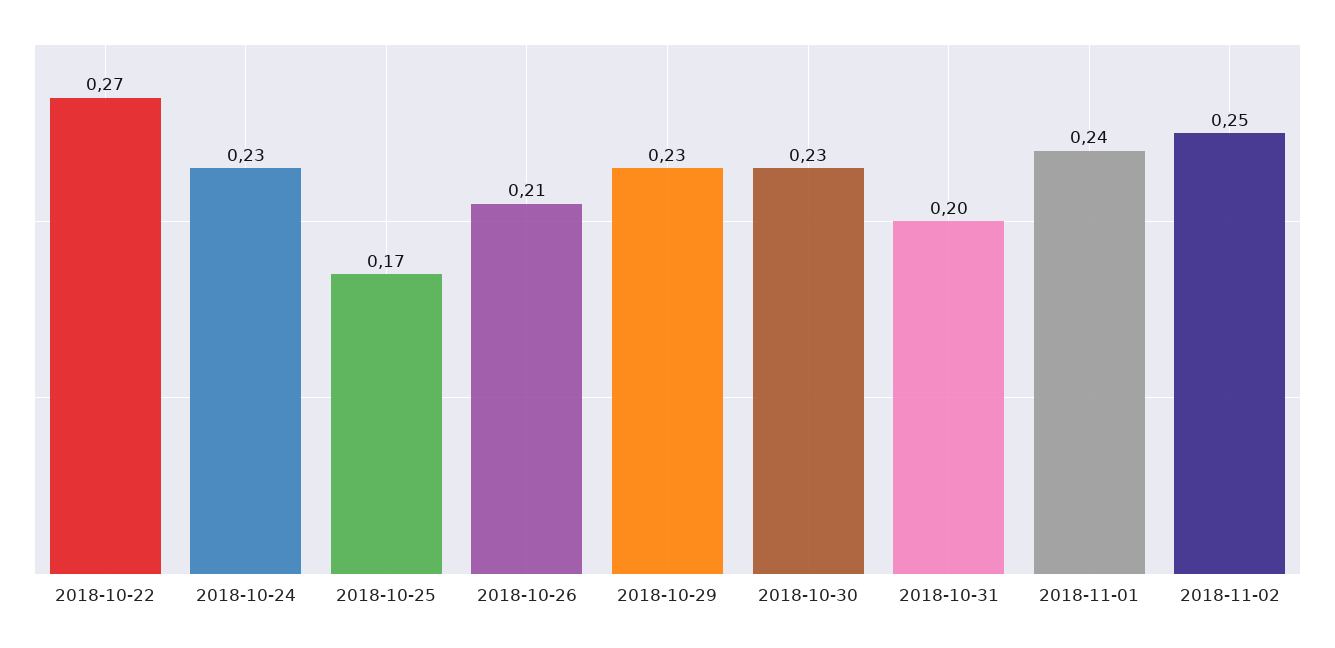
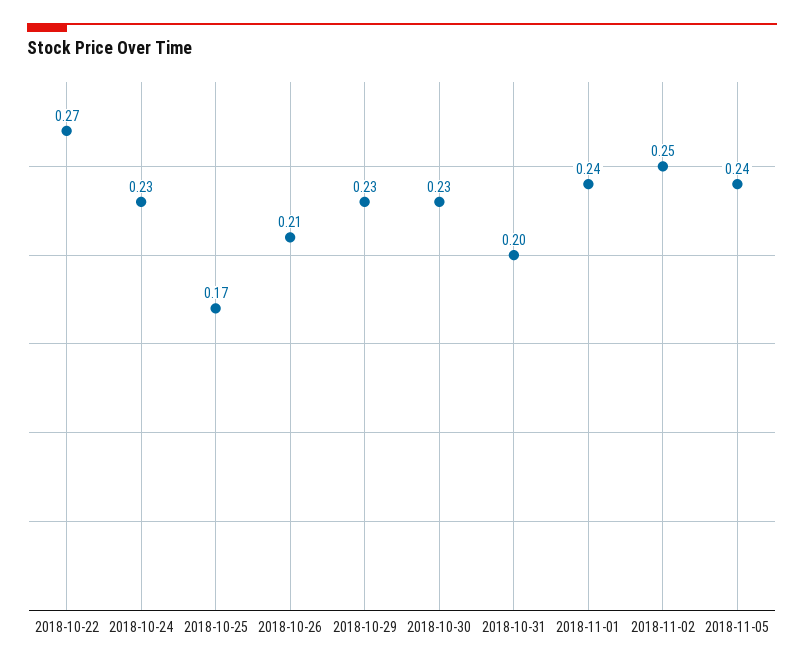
2018-11-05: none -> 0.24

